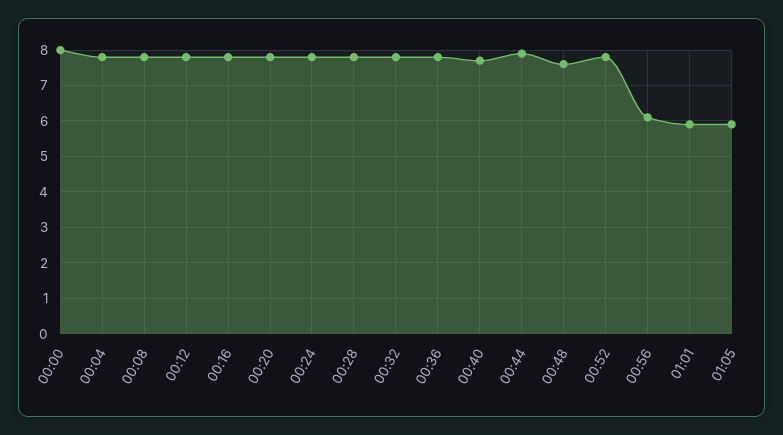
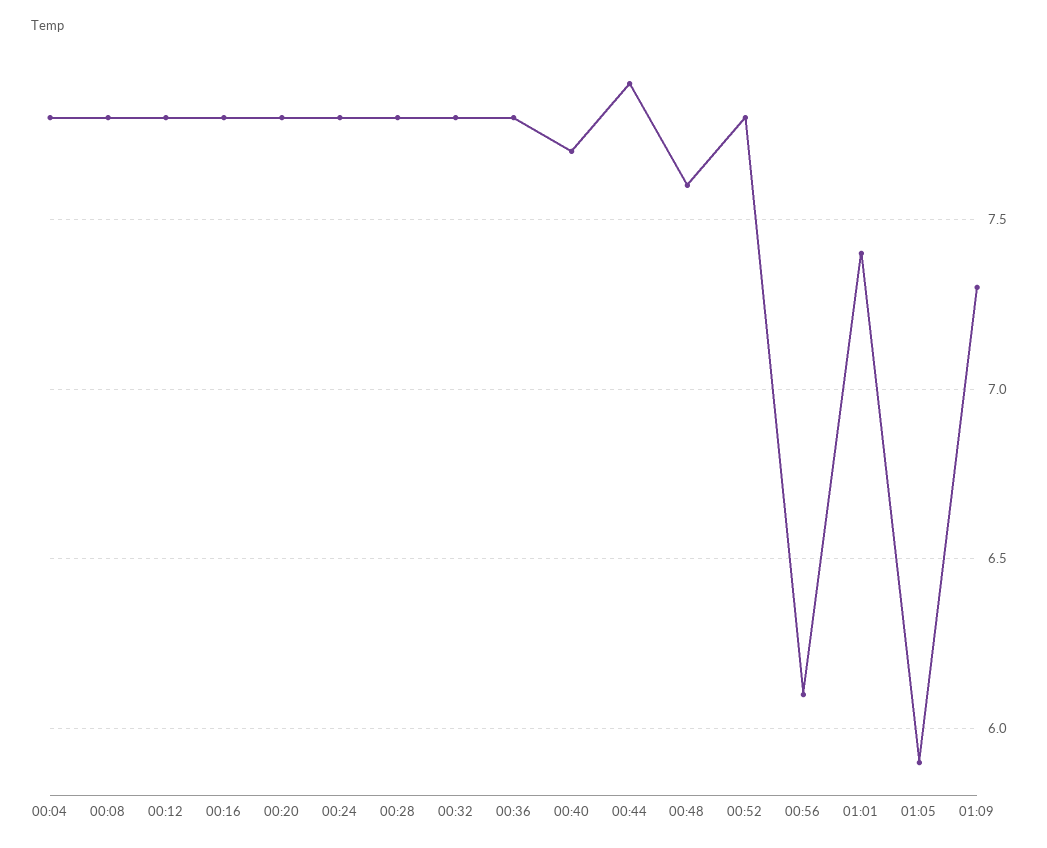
00:00: 8 -> none
01:01: 6 -> 7.4
01:09: none -> 7.3

